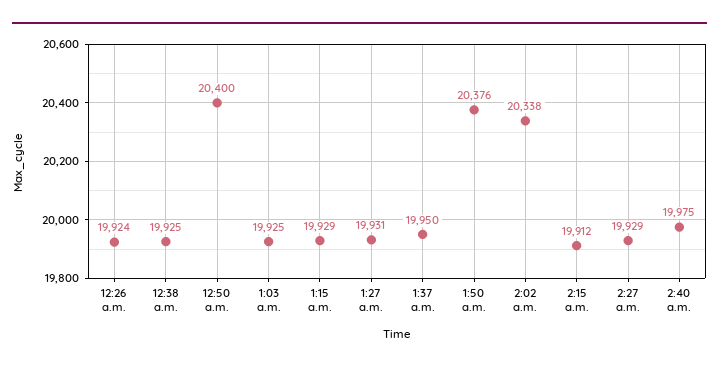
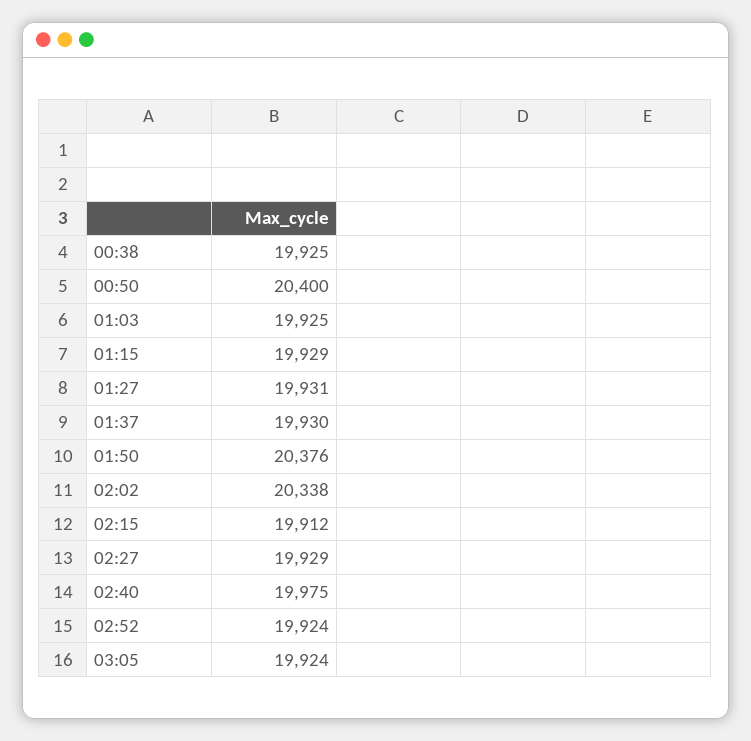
12:26 a.m.: 19924 -> none
1:37 a.m.: 19950 -> 19930
02:52: none -> 19924
03:05: none -> 19924

